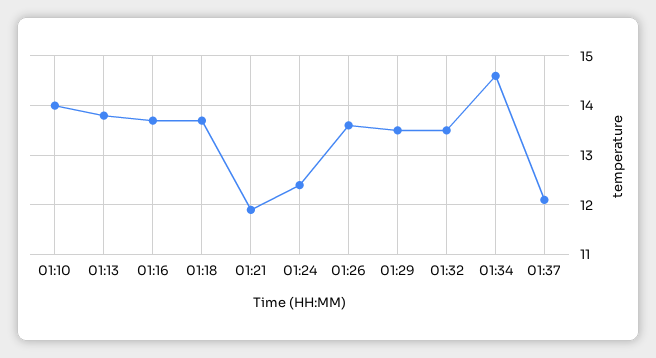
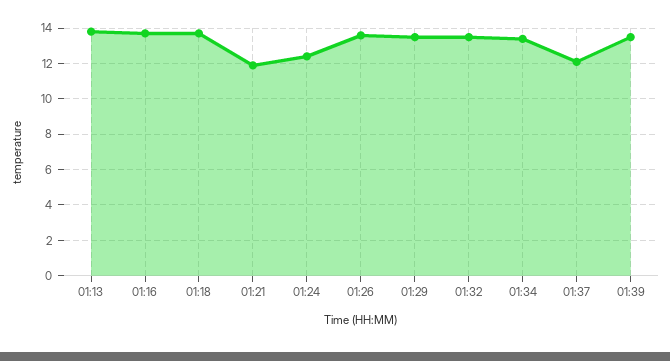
01:10: 14 -> none
01:34: 14.5 -> 13.5
01:39: none -> 13.5

